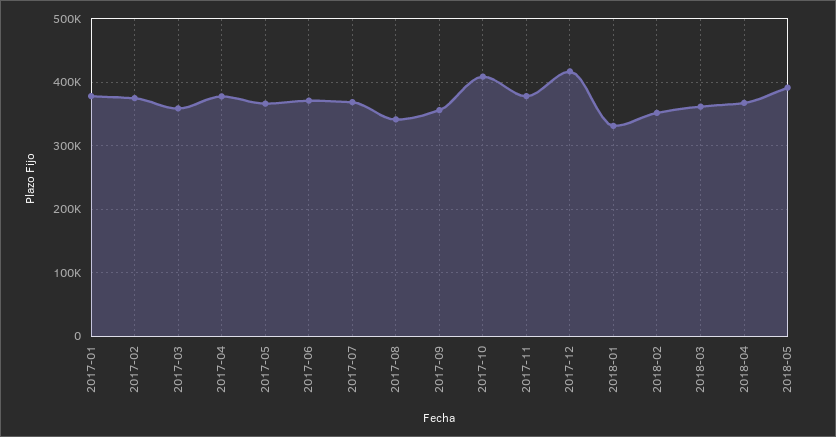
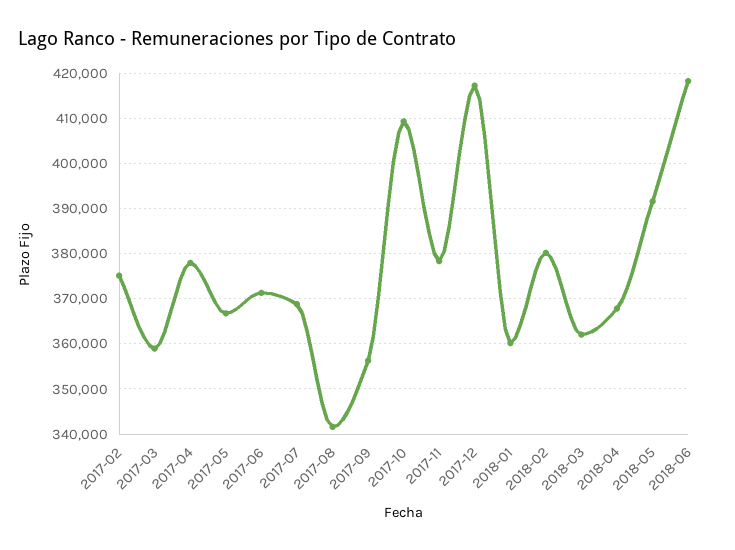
2017-01: 380000 -> none
2018-01: 330000 -> 360000
2018-02: 350000 -> 380000
2018-06: none -> 418000

